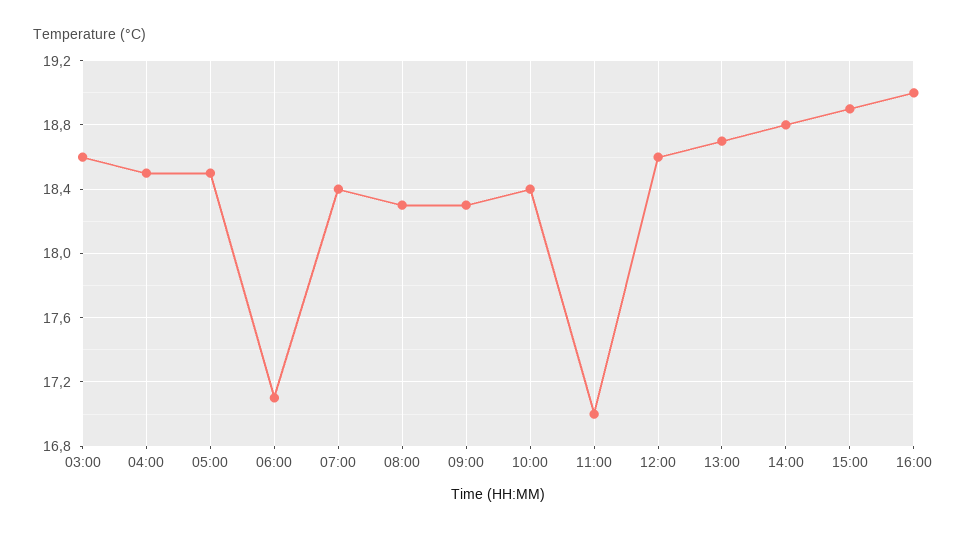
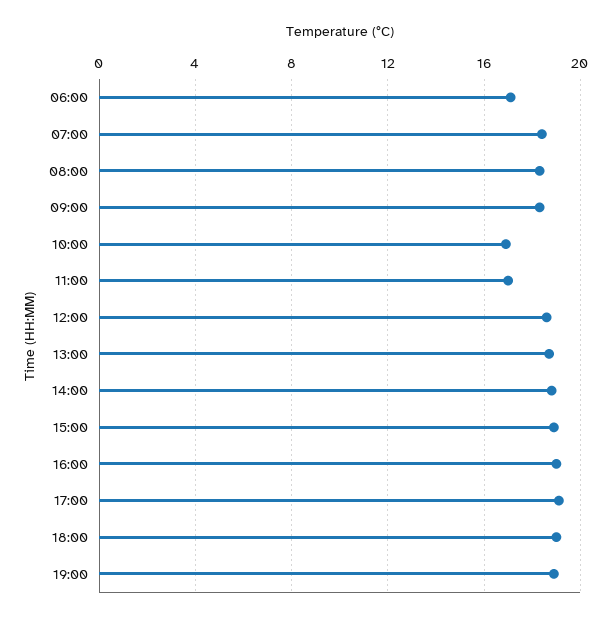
03:00: 18.6 -> none
04:00: 18.5 -> none
05:00: 18.5 -> none
10:00: 18.4 -> 17
17:00: none -> 19
18:00: none -> 19
19:00: none -> 19

